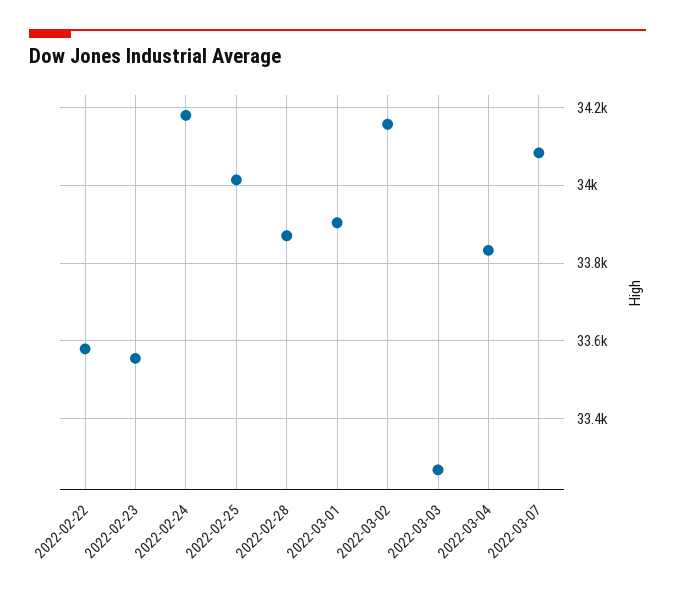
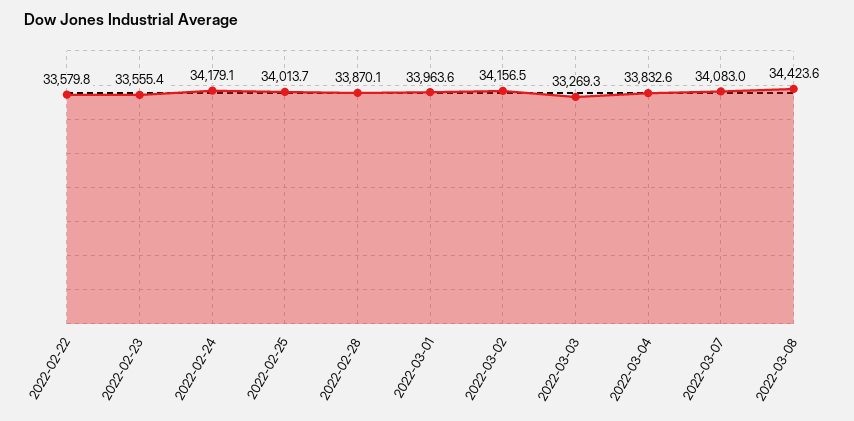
2022-03-01: 33900 -> 33963.6
2022-03-08: none -> 34423.6

